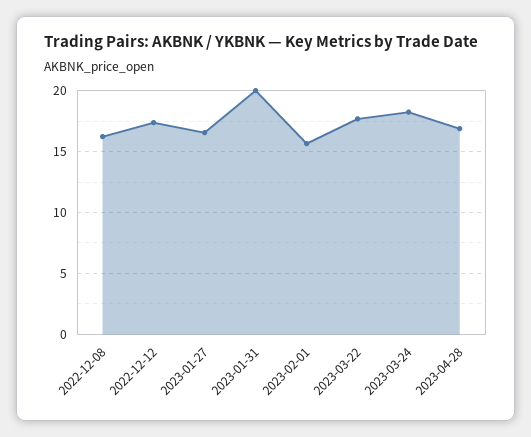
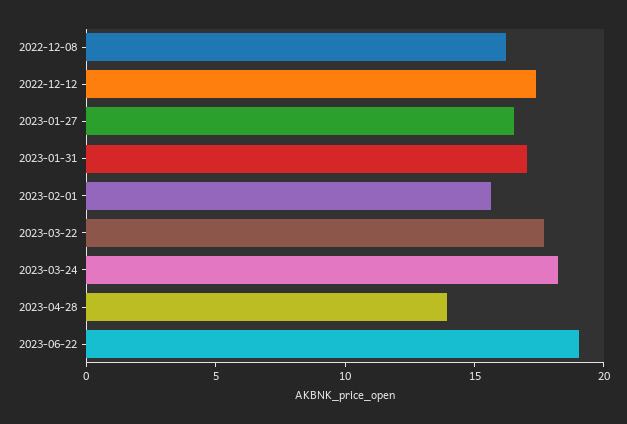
2023-01-31: 20 -> 17
2023-04-28: 17 -> 14
2023-06-22: none -> 19

